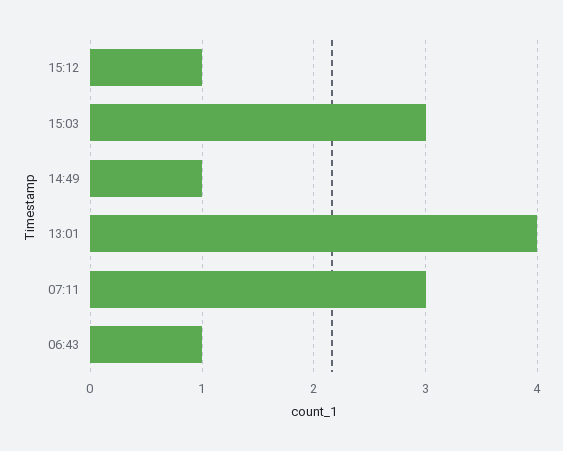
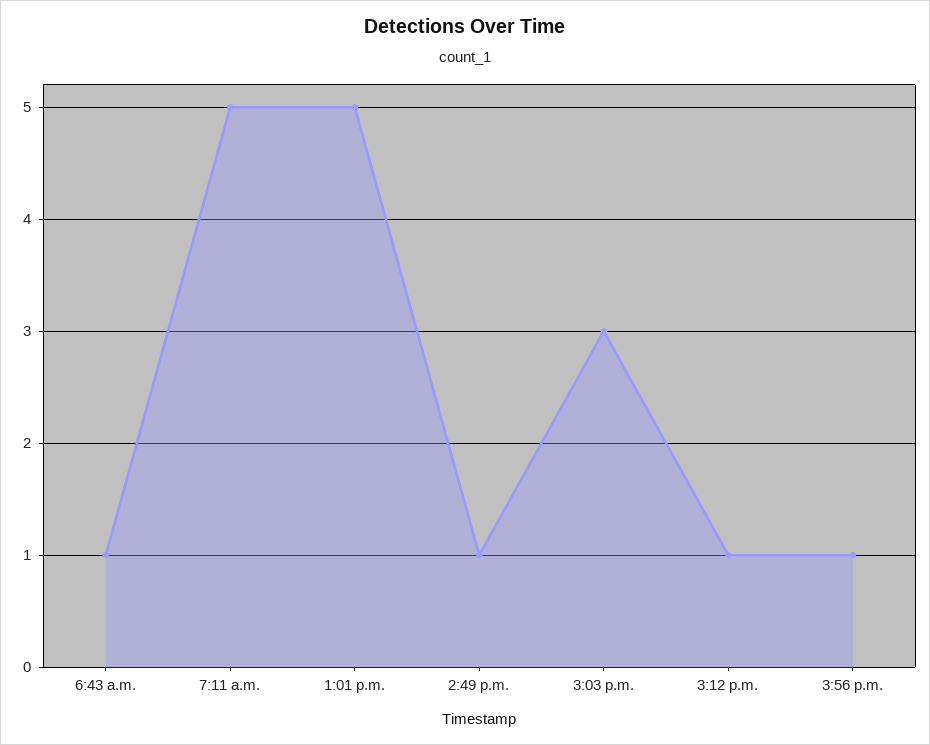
13:01: 4 -> 5
07:11: 3 -> 5
3:56 p.m.: none -> 1

